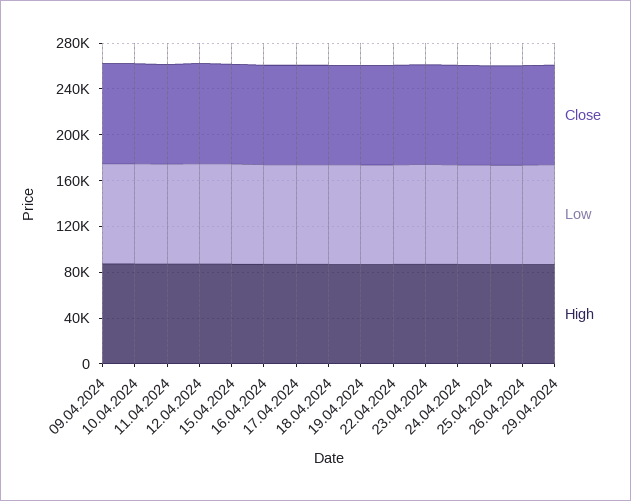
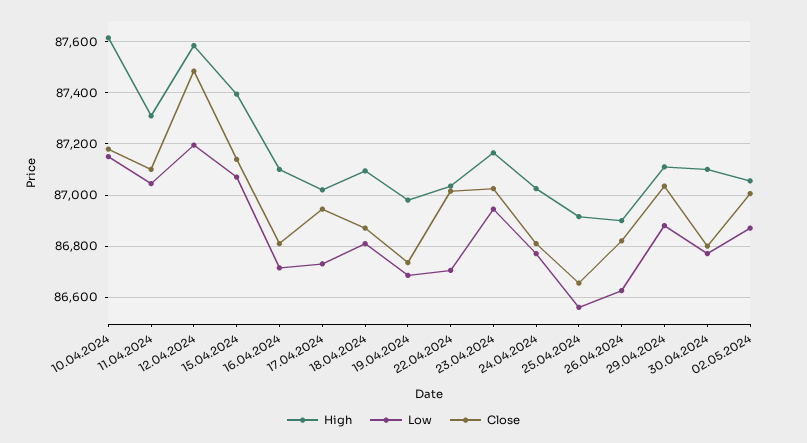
Close, 09.04.2024: 90000 -> none
Low, 09.04.2024: 90000 -> none
High, 09.04.2024: 90000 -> none
High, 30.04.2024: none -> 87100
Low, 30.04.2024: none -> 86775
Close, 30.04.2024: none -> 86800
High, 02.05.2024: none -> 87050
Low, 02.05.2024: none -> 86875
Close, 02.05.2024: none -> 87000

